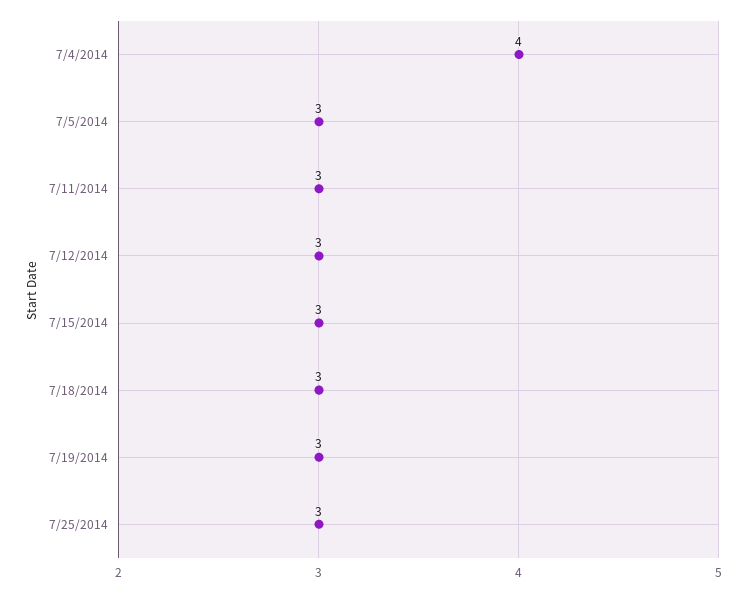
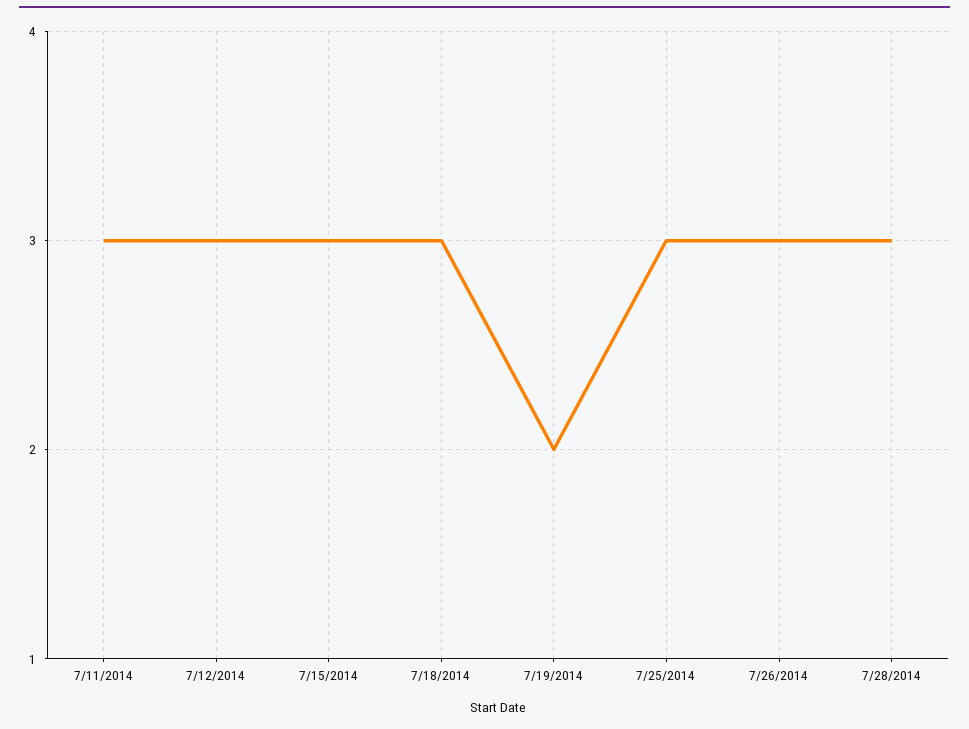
7/4/2014: 4 -> none
7/5/2014: 3 -> none
7/19/2014: 3 -> 2
7/26/2014: none -> 3
7/28/2014: none -> 3

